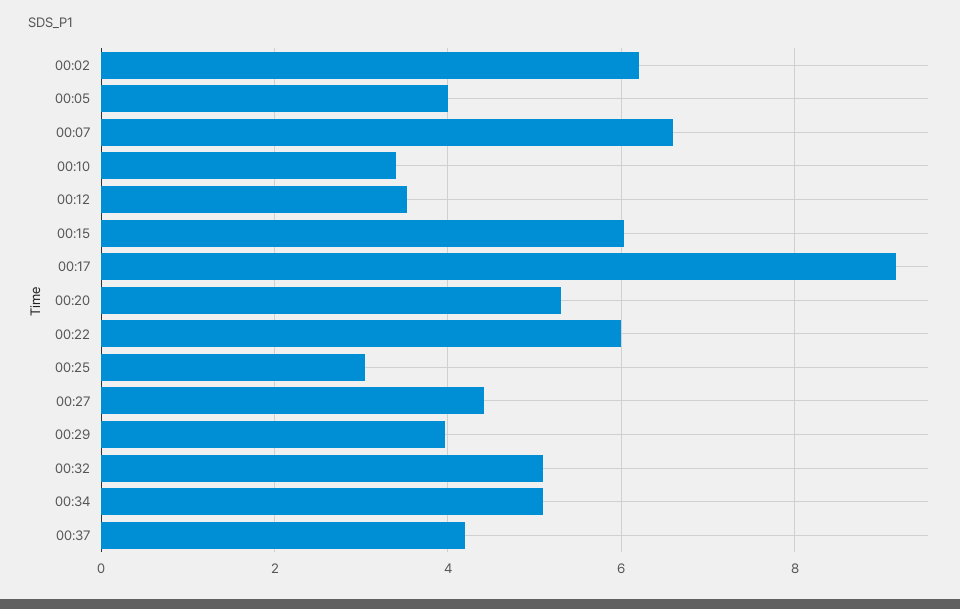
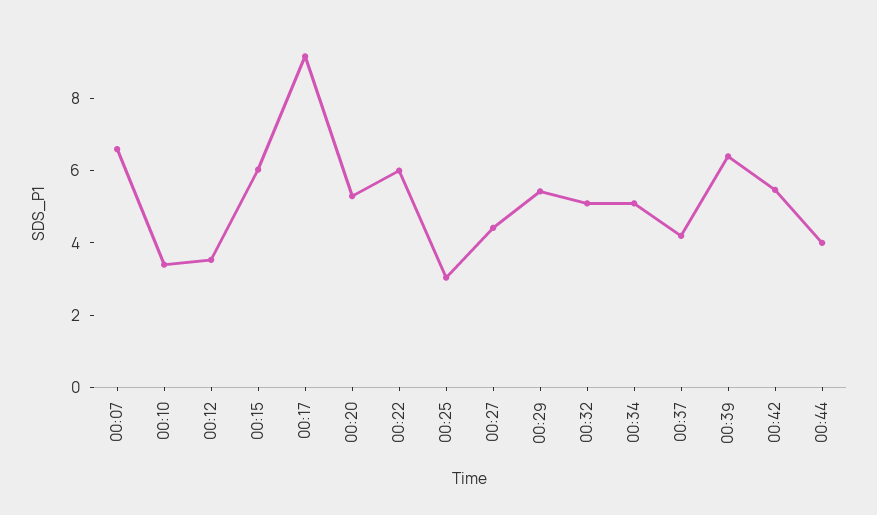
00:02: 6.2 -> none
00:05: 4 -> none
00:29: 4 -> 5.5
00:39: none -> 6.5
00:42: none -> 5.5
00:44: none -> 4

